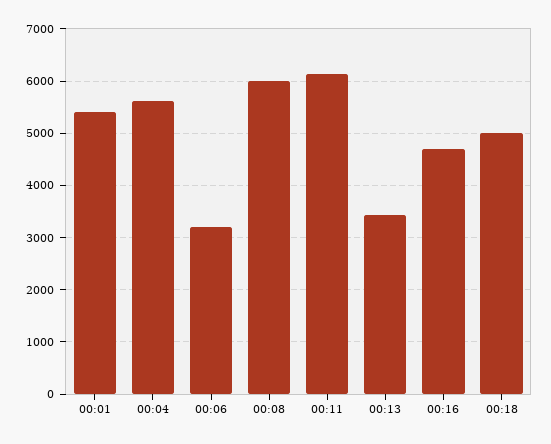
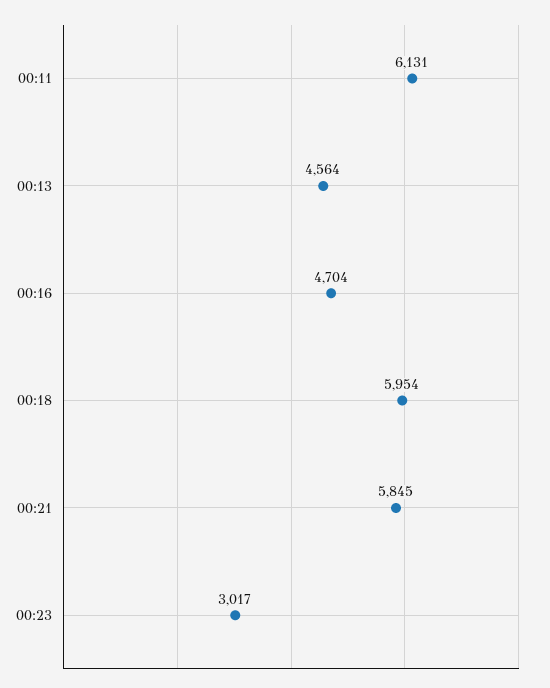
00:01: 5400 -> none
00:04: 5600 -> none
00:06: 3200 -> none
00:08: 6000 -> none
00:13: 3400 -> 4564
00:18: 5000 -> 5954
00:21: none -> 5845
00:23: none -> 3017

